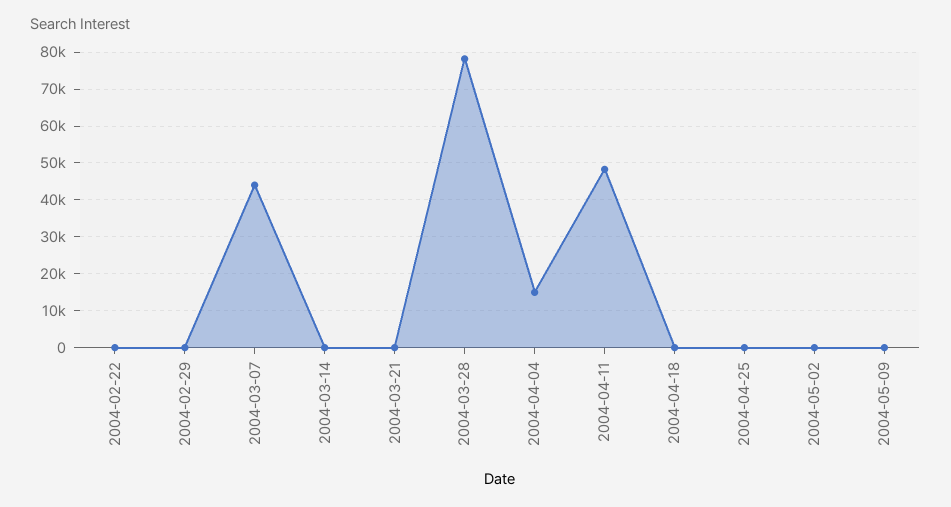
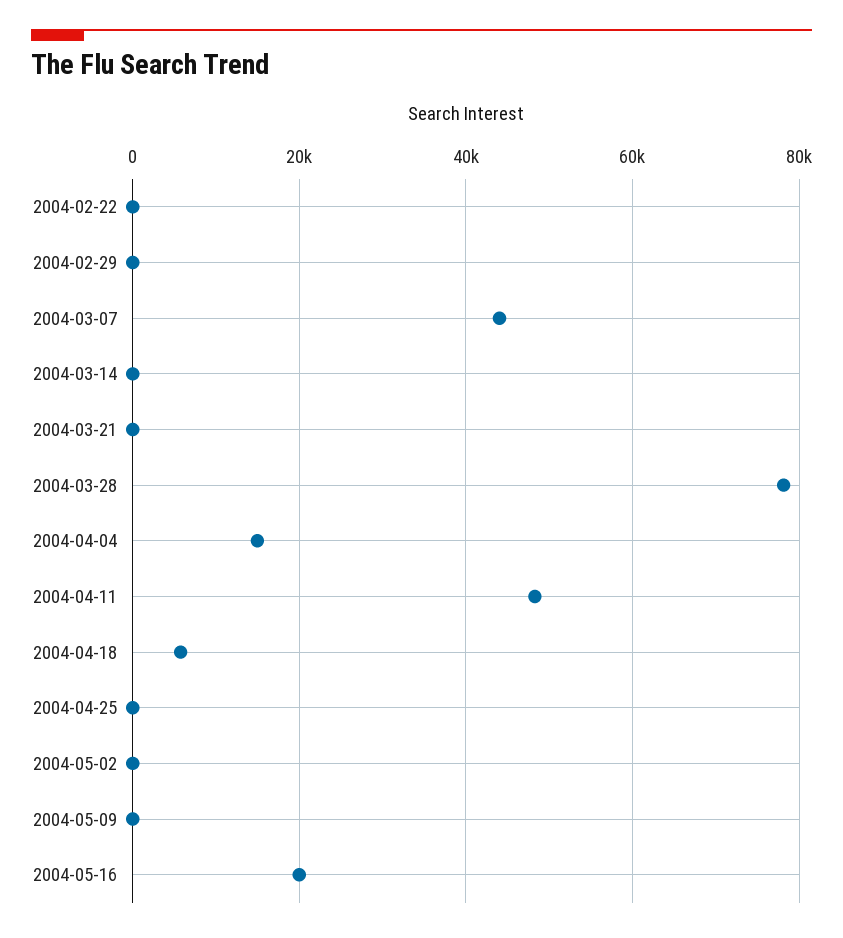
2004-04-18: 0 -> 6000
2004-05-16: none -> 20000

